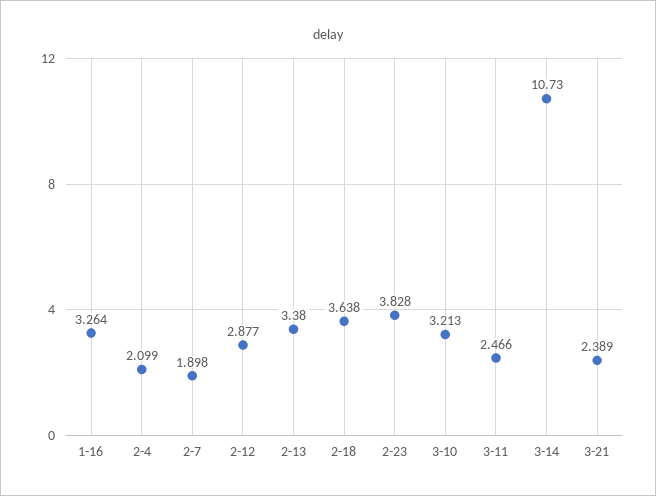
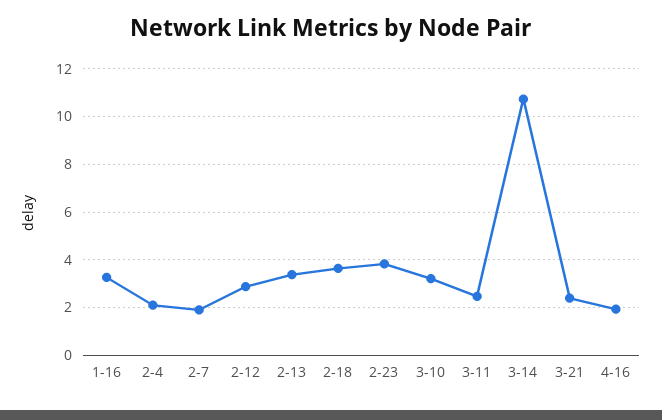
4-16: none -> 2

